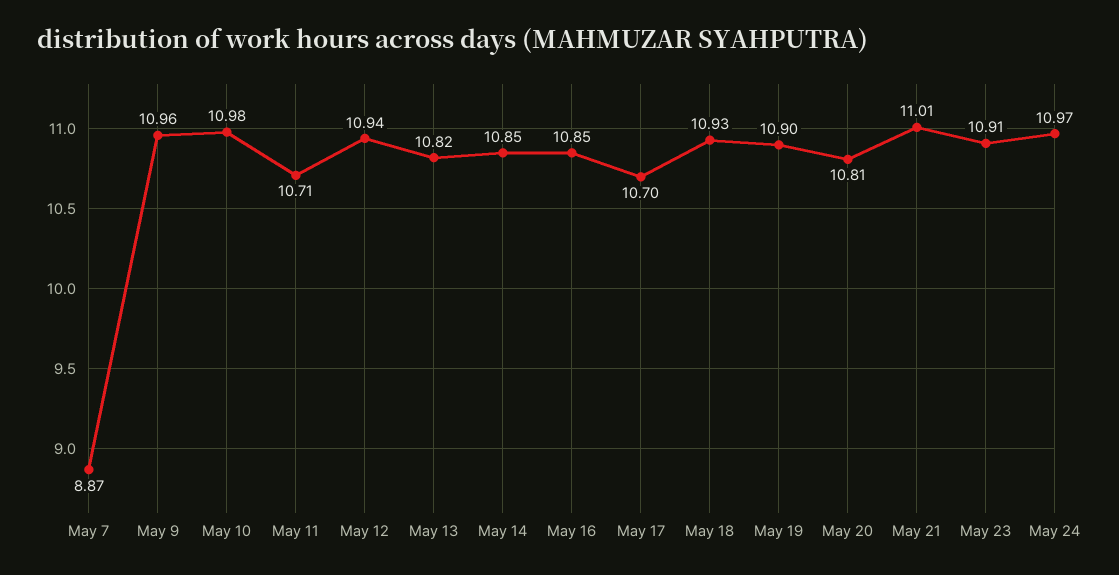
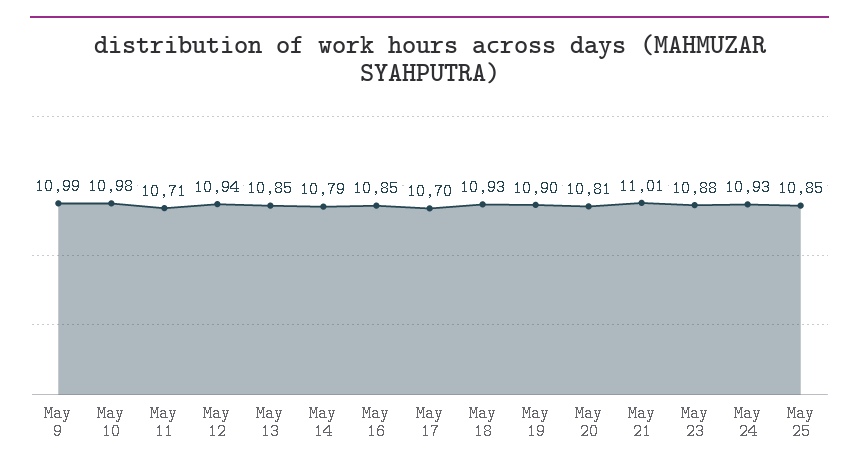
May 7: 8.87 -> none
May 9: 10.96 -> 10.99
May 13: 10.82 -> 10.85
May 14: 10.85 -> 10.79
May 23: 10.91 -> 10.88
May 24: 10.97 -> 10.93
May 25: none -> 10.85

